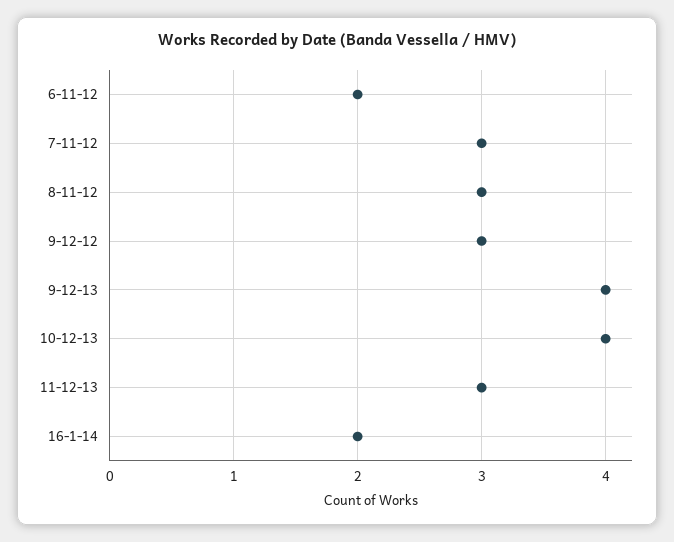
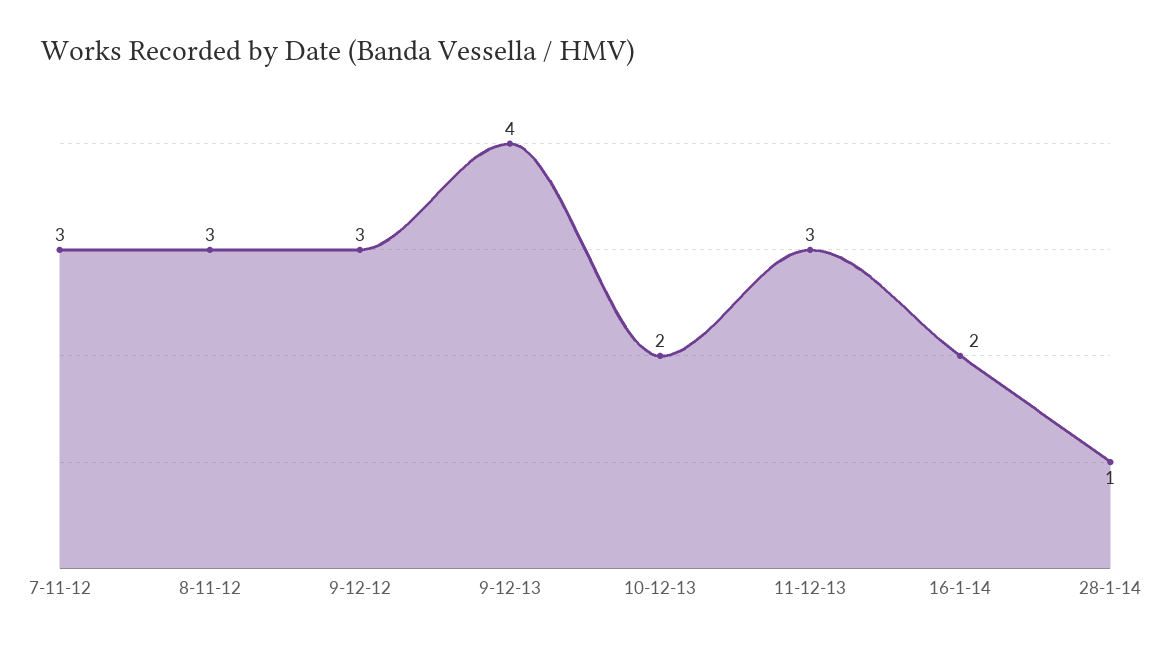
6-11-12: 2 -> none
10-12-13: 4 -> 2
28-1-14: none -> 1

